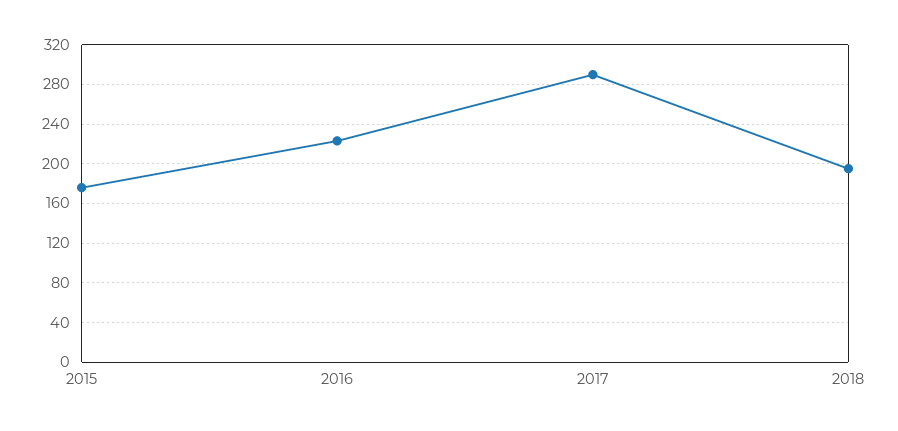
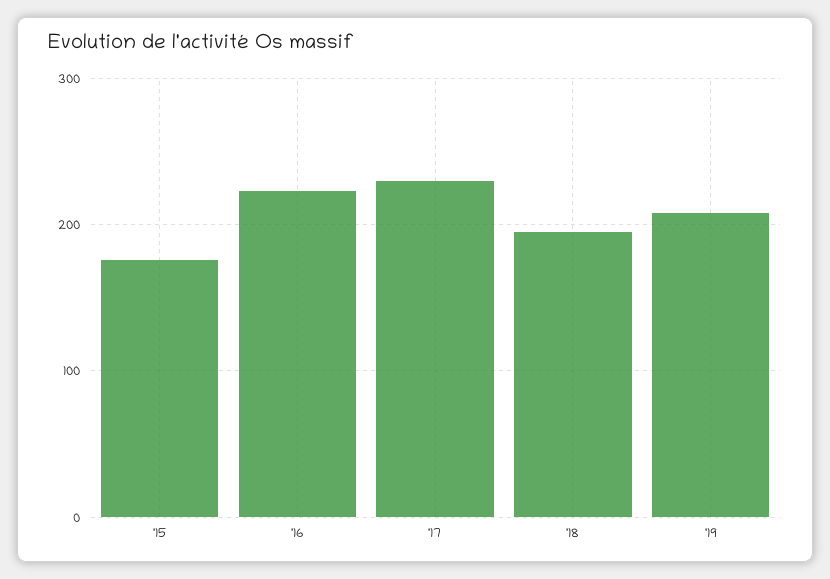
2017: 290 -> 230
'19: none -> 210

